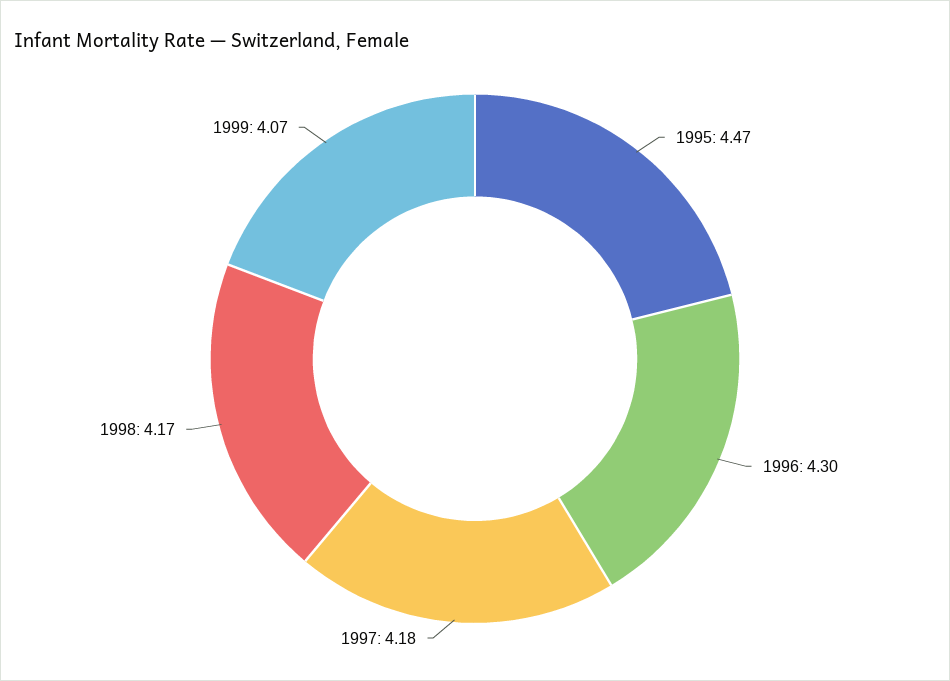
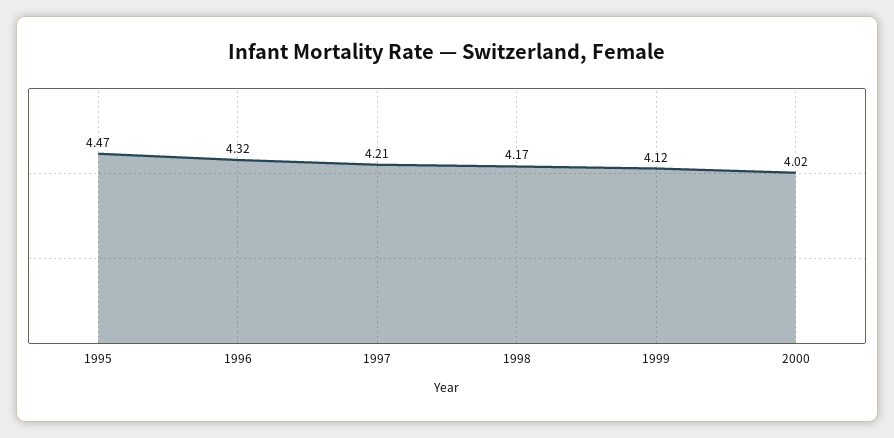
1996: 4.3 -> 4.32
1997: 4.18 -> 4.21
1999: 4.07 -> 4.12
2000: none -> 4.02

